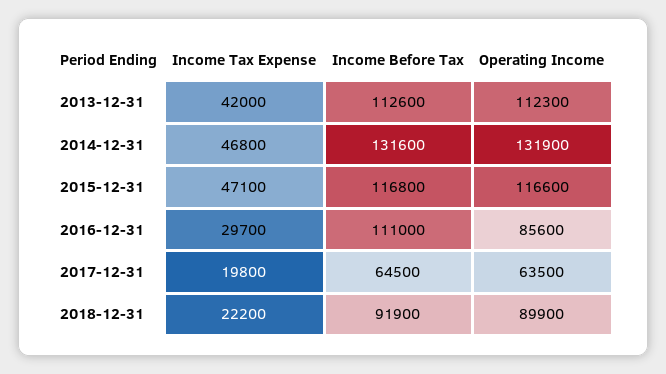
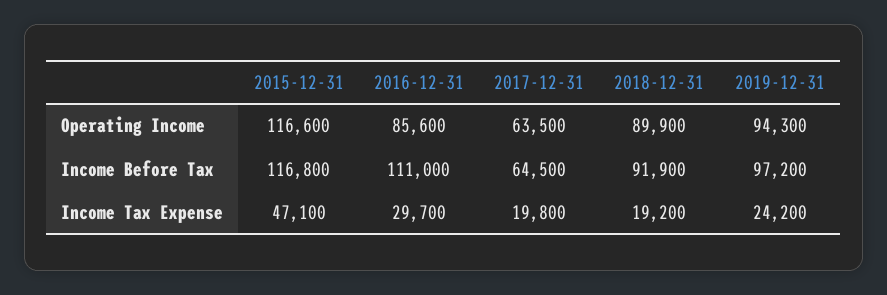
Income Tax Expense, 2013-12-31: 42000 -> none
Income Before Tax, 2013-12-31: 112600 -> none
Operating Income, 2013-12-31: 112300 -> none
Income Tax Expense, 2014-12-31: 46800 -> none
Income Before Tax, 2014-12-31: 131600 -> none
Operating Income, 2014-12-31: 131900 -> none
Income Tax Expense, 2018-12-31: 22200 -> 19200
Operating Income, 2019-12-31: none -> 94300
Income Before Tax, 2019-12-31: none -> 97200
Income Tax Expense, 2019-12-31: none -> 24200

